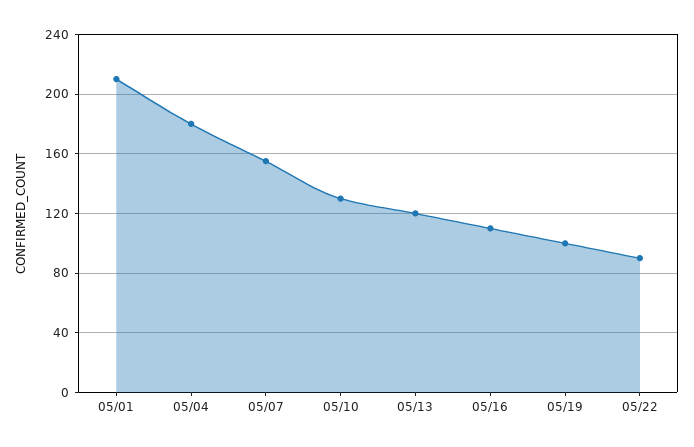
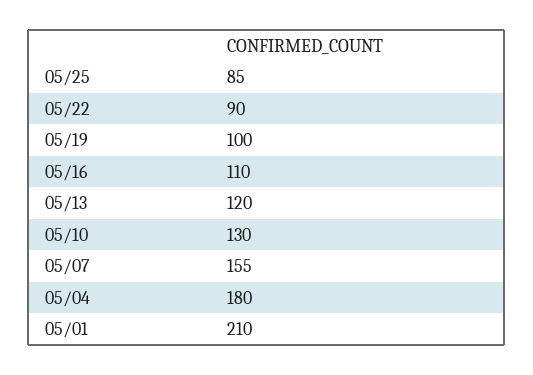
05/25: none -> 85

